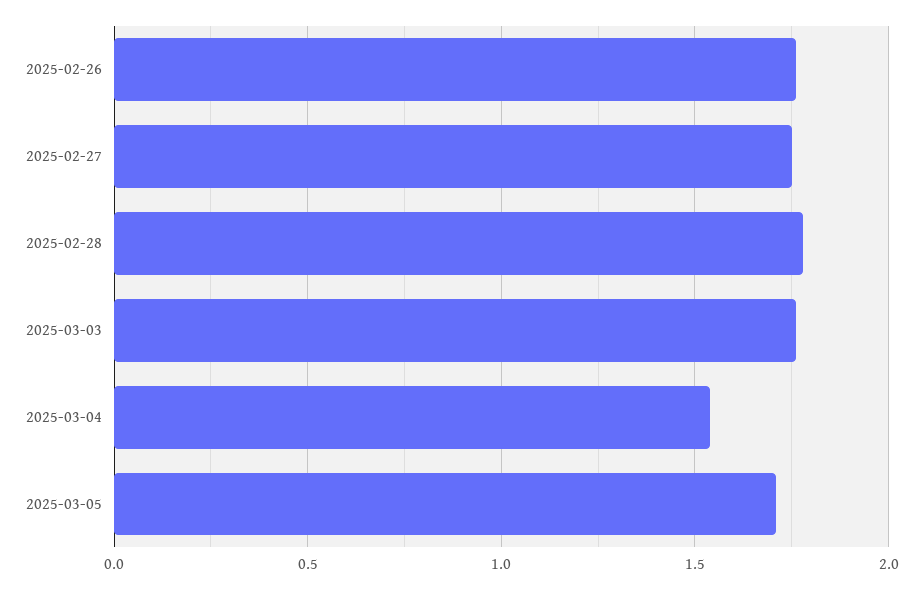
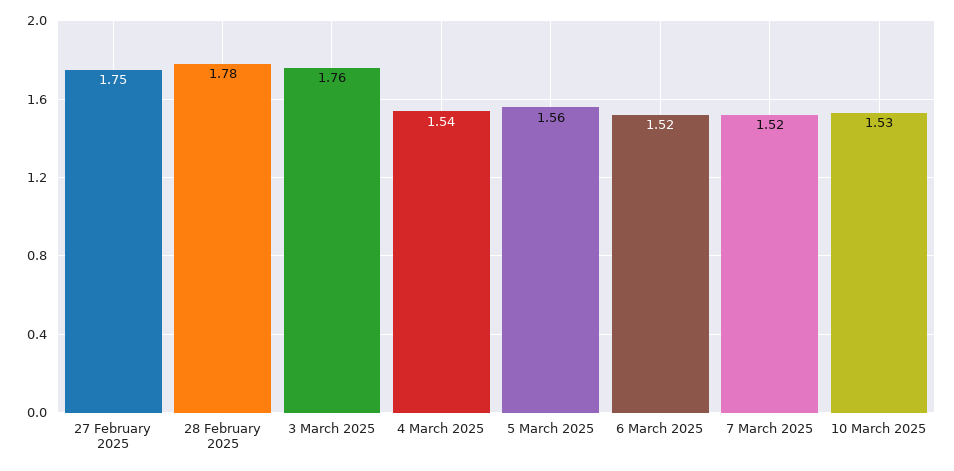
2025-02-26: 1.75 -> none
2025-03-05: 1.7 -> 1.56
6 March 2025: none -> 1.52
7 March 2025: none -> 1.52
10 March 2025: none -> 1.53

